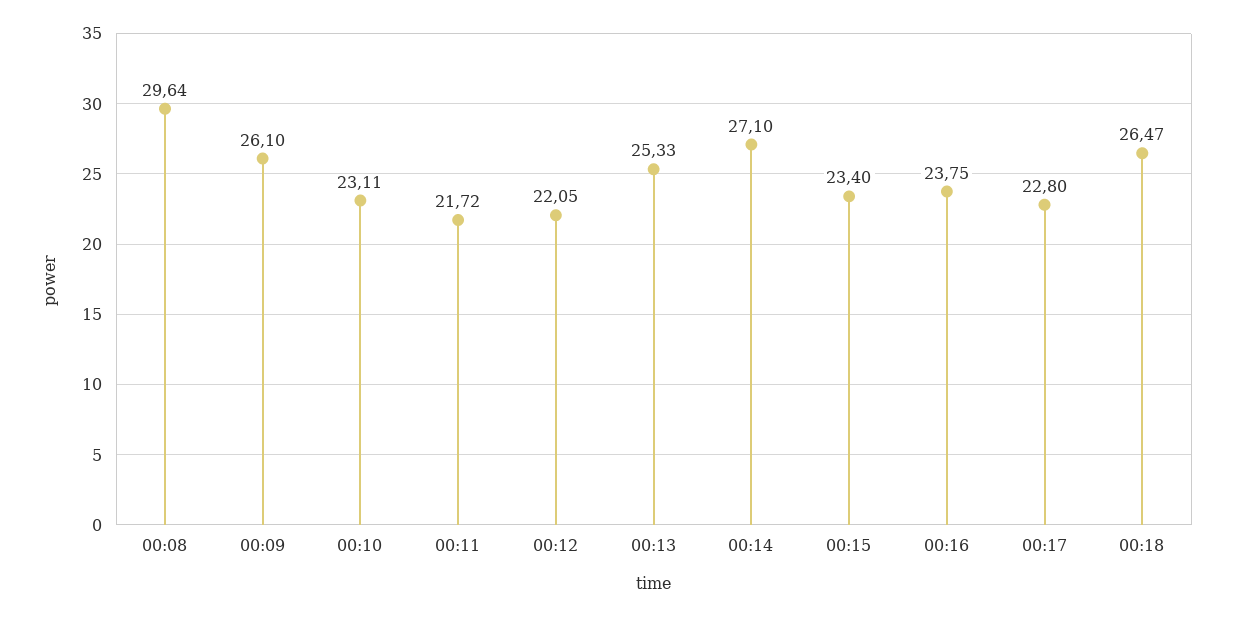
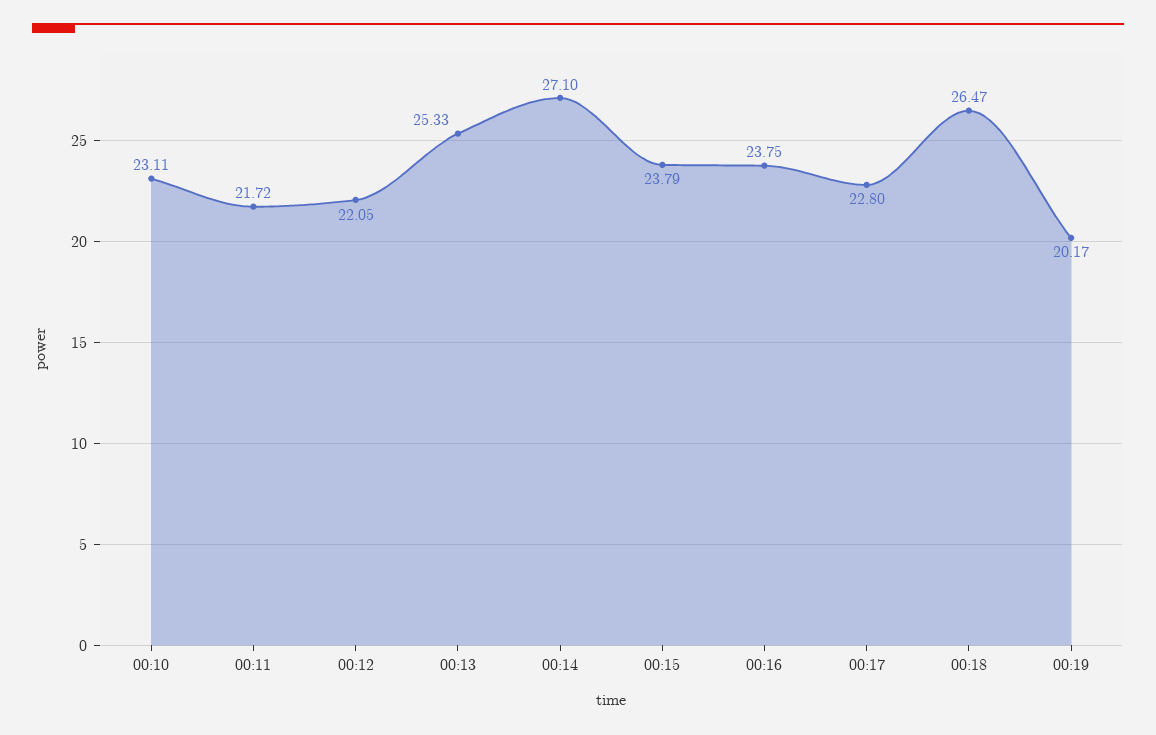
00:08: 29.64 -> none
00:09: 26.1 -> none
00:15: 23.4 -> 23.79
00:19: none -> 20.17

